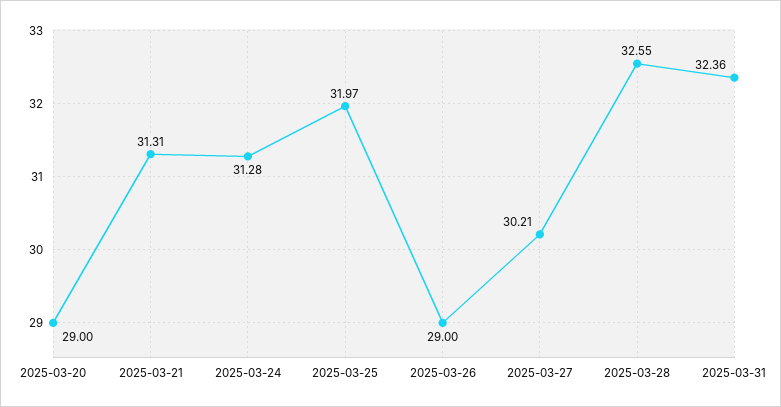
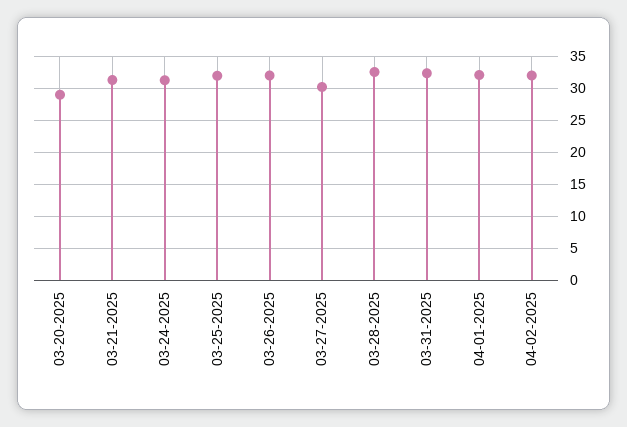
2025-03-26: 29 -> 32
04-01-2025: none -> 32
04-02-2025: none -> 32

